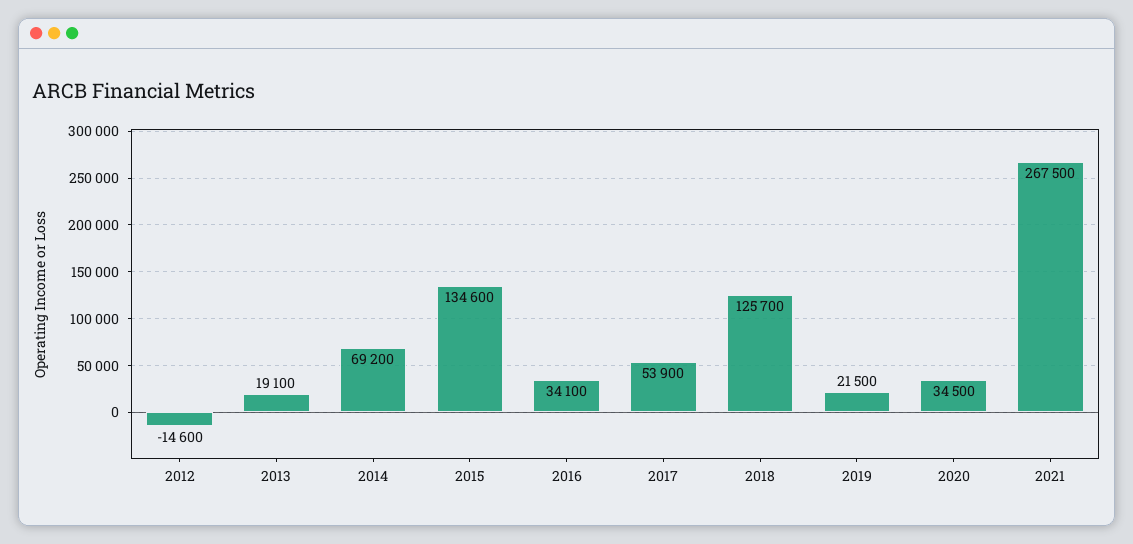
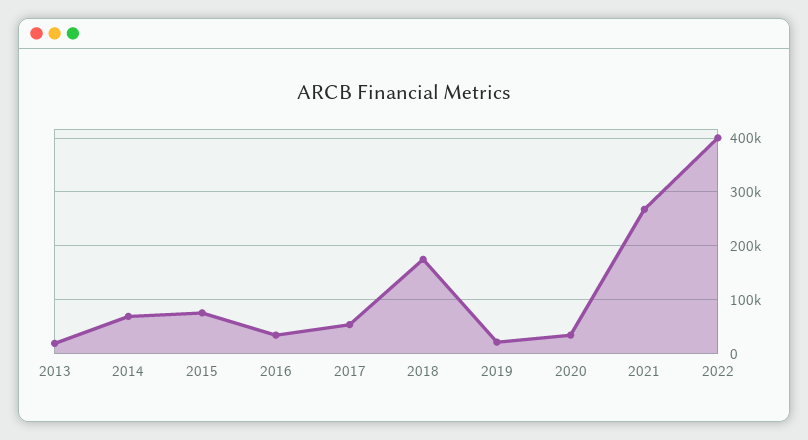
2012: -14600 -> none
2015: 134600 -> 80000
2018: 125700 -> 180000
2022: none -> 400000

